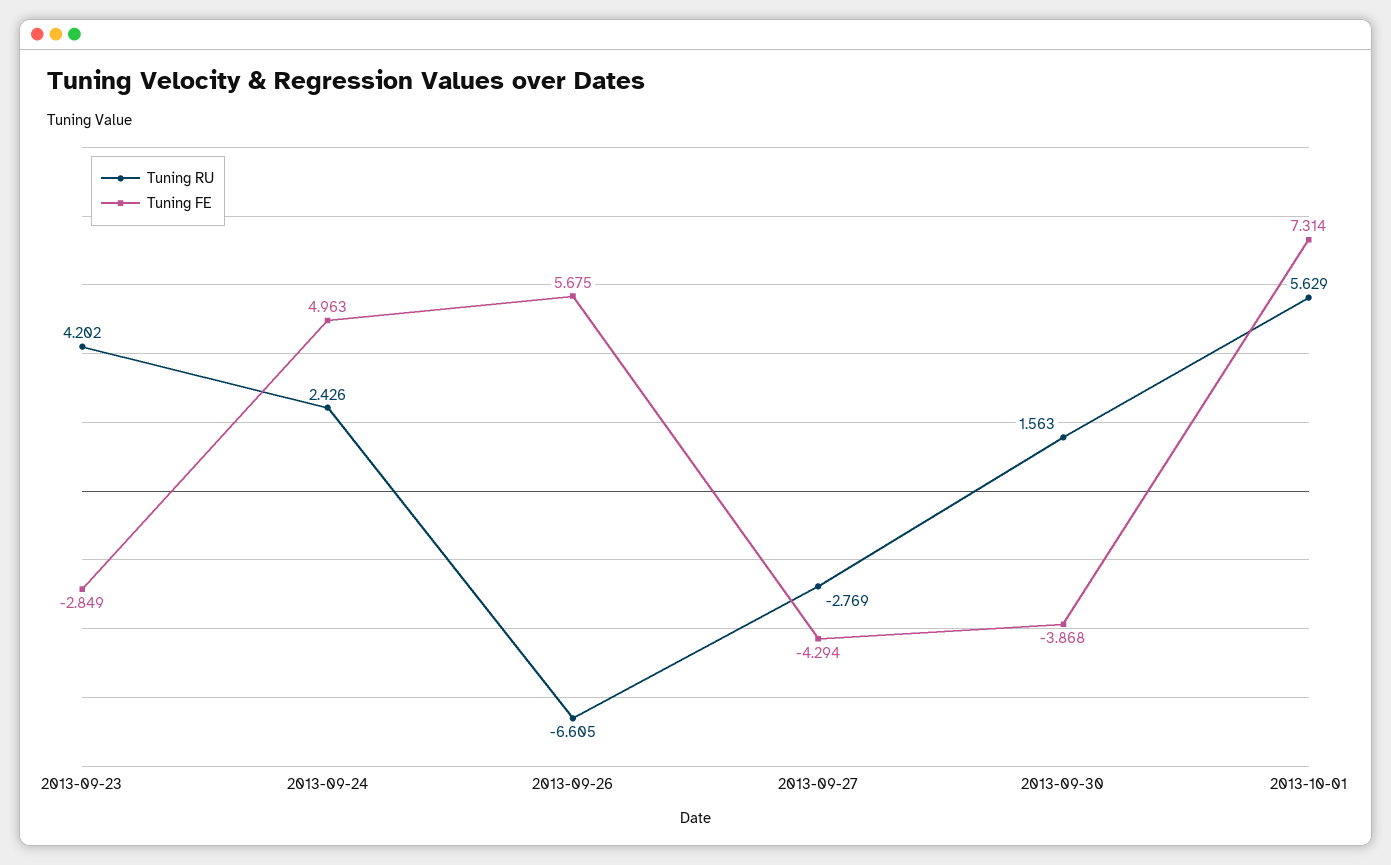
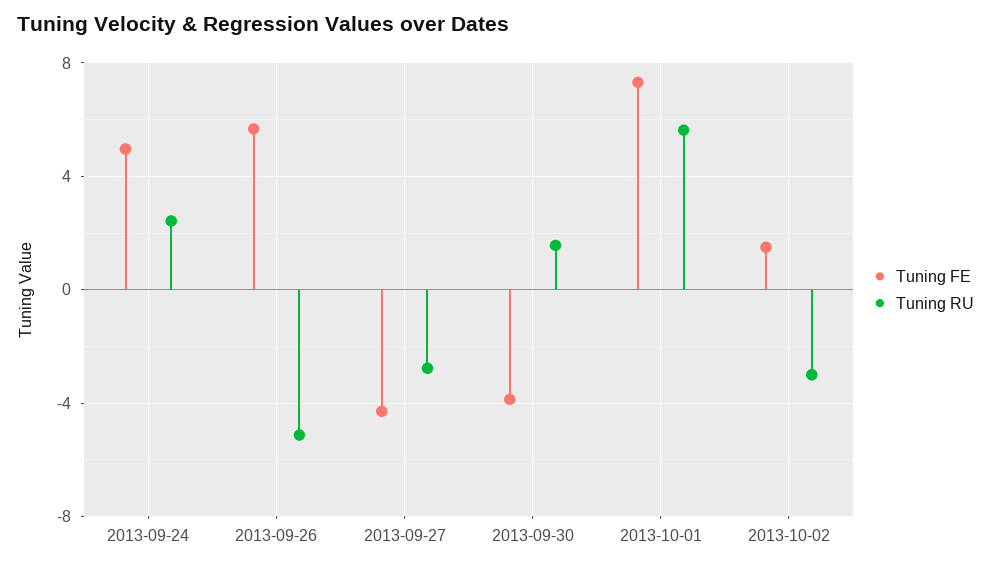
Tuning RU, 2013-09-23: 4.202 -> none
Tuning FE, 2013-09-23: -2.849 -> none
Tuning RU, 2013-09-26: -6.605 -> -5
Tuning FE, 2013-10-02: none -> 1.5
Tuning RU, 2013-10-02: none -> -3

